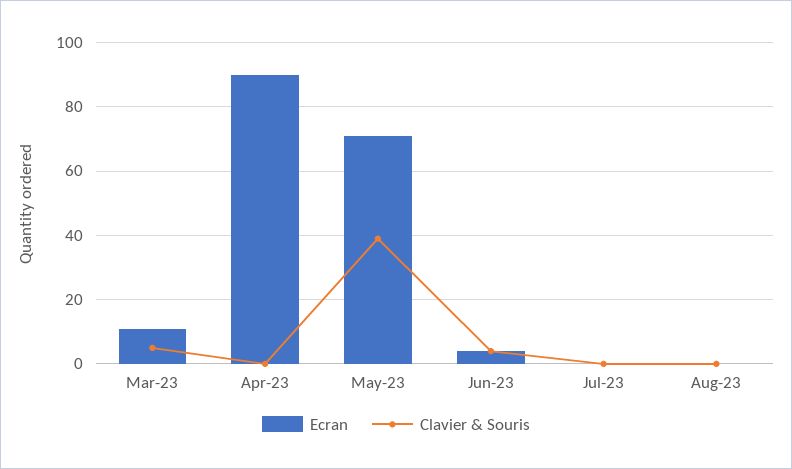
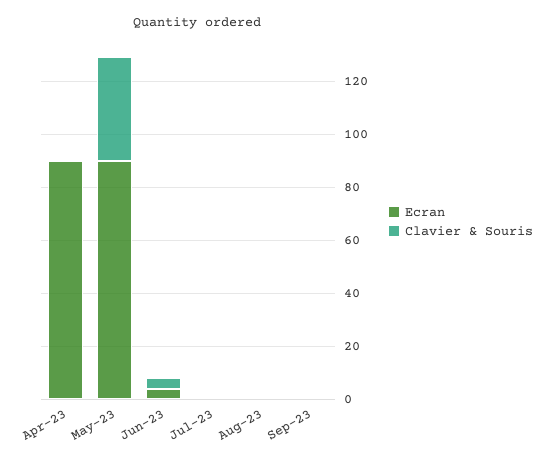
Ecran, Mar-23: 10 -> none
Clavier & Souris, Mar-23: 5 -> none
Ecran, May-23: 70 -> 90
Ecran, Sep-23: none -> 0
Clavier & Souris, Sep-23: none -> 0

